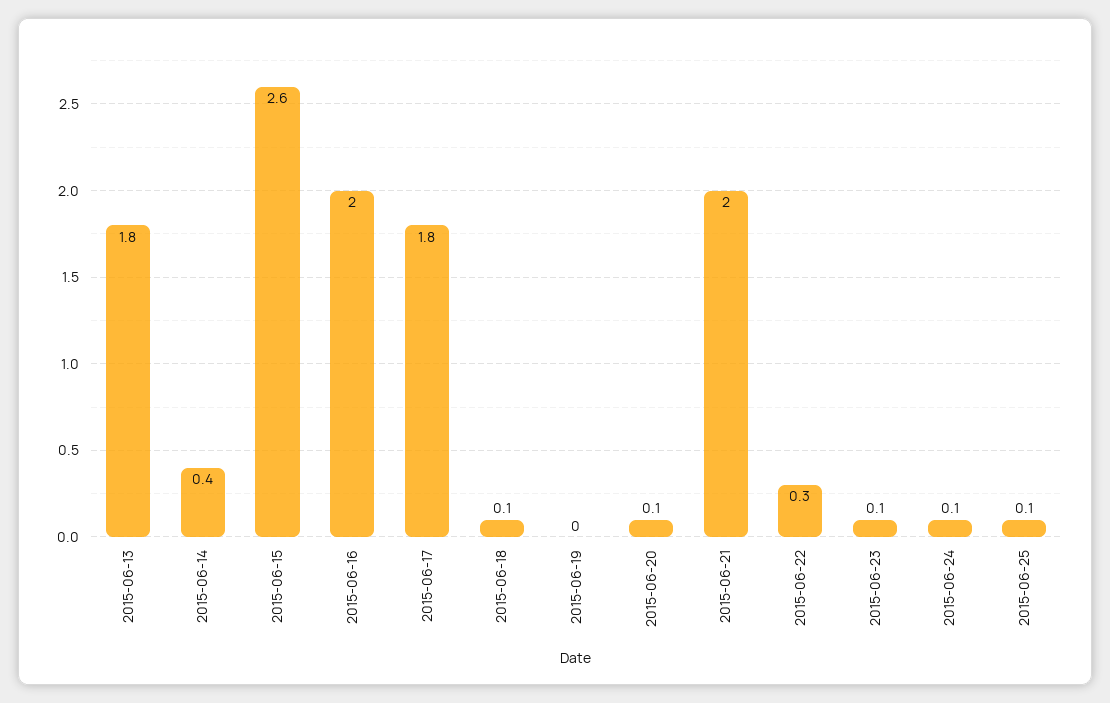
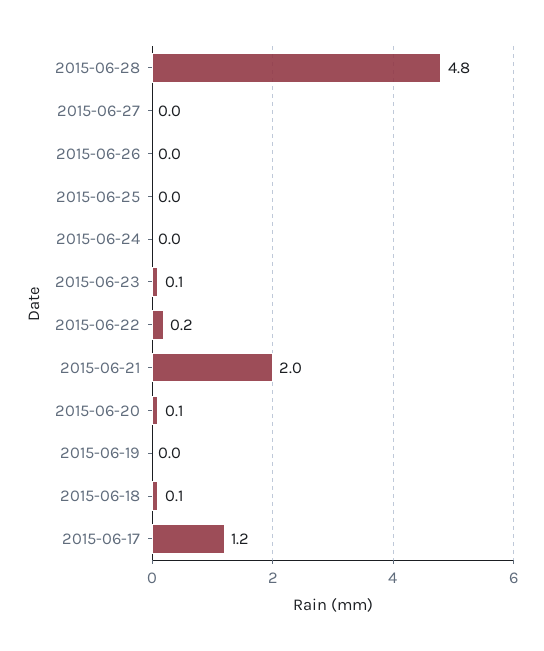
2015-06-13: 1.8 -> none
2015-06-14: 0.4 -> none
2015-06-15: 2.6 -> none
2015-06-16: 2 -> none
2015-06-17: 1.8 -> 1.2
2015-06-22: 0.3 -> 0.2
2015-06-24: 0.1 -> 0
2015-06-25: 0.1 -> 0
2015-06-28: none -> 4.8
2015-06-27: none -> 0
2015-06-26: none -> 0

